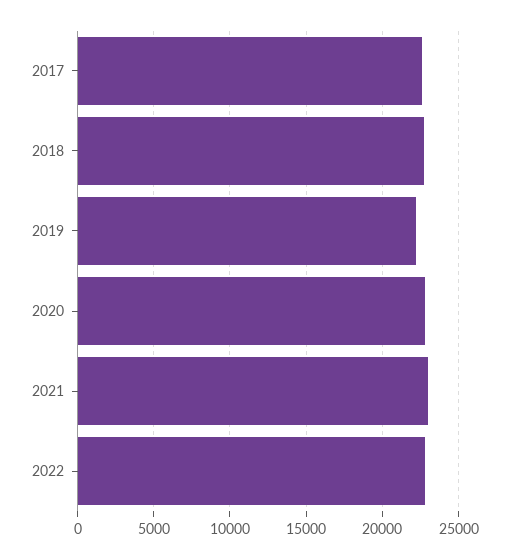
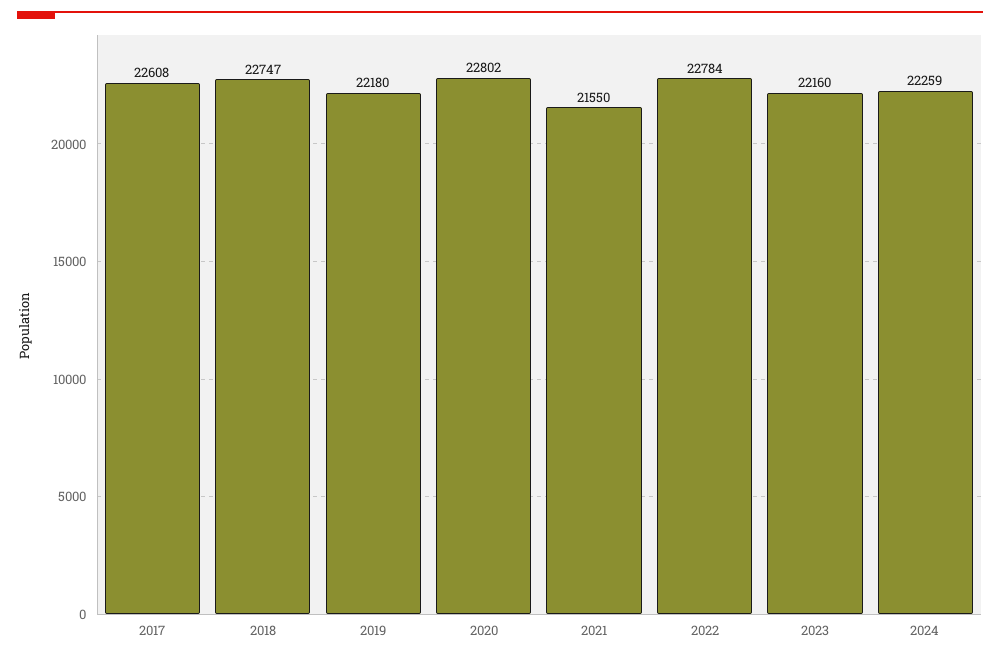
2021: 23000 -> 21550
2023: none -> 22160
2024: none -> 22259

